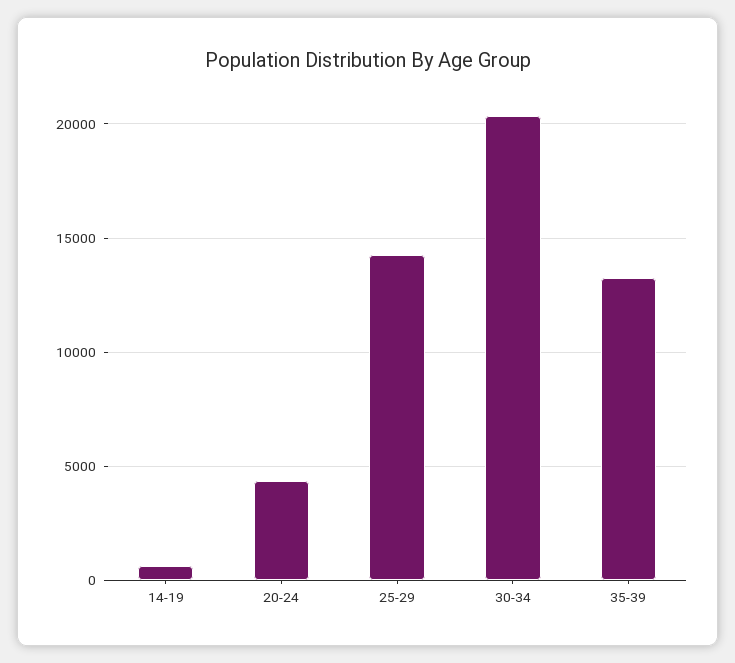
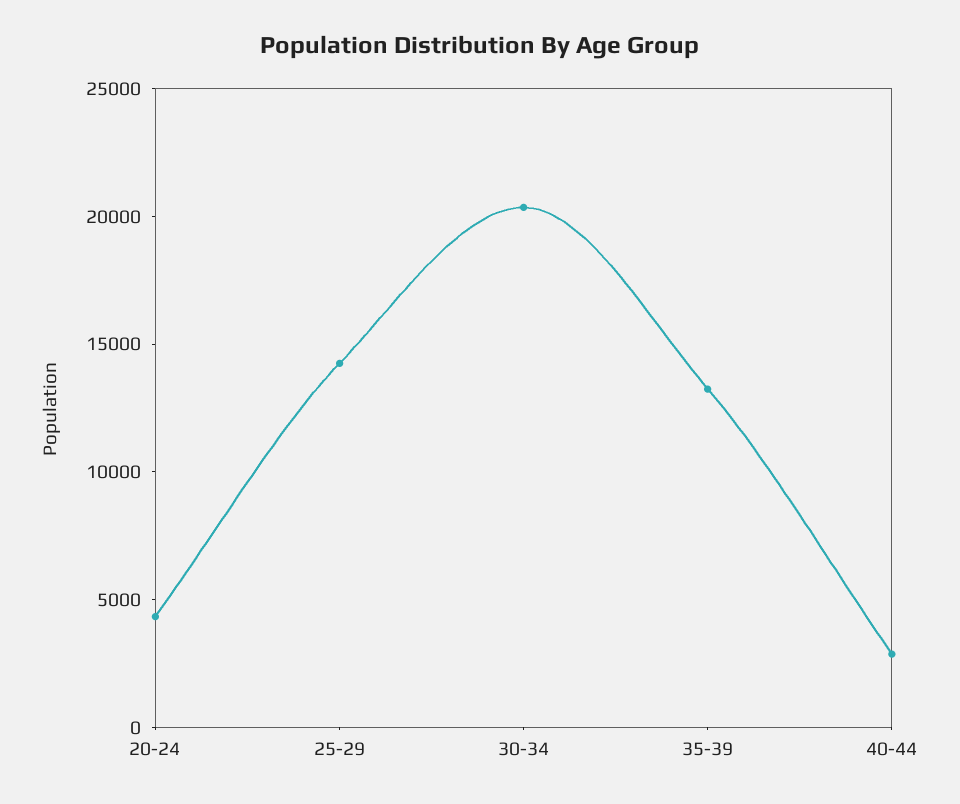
14-19: 500 -> none
40-44: none -> 3000

